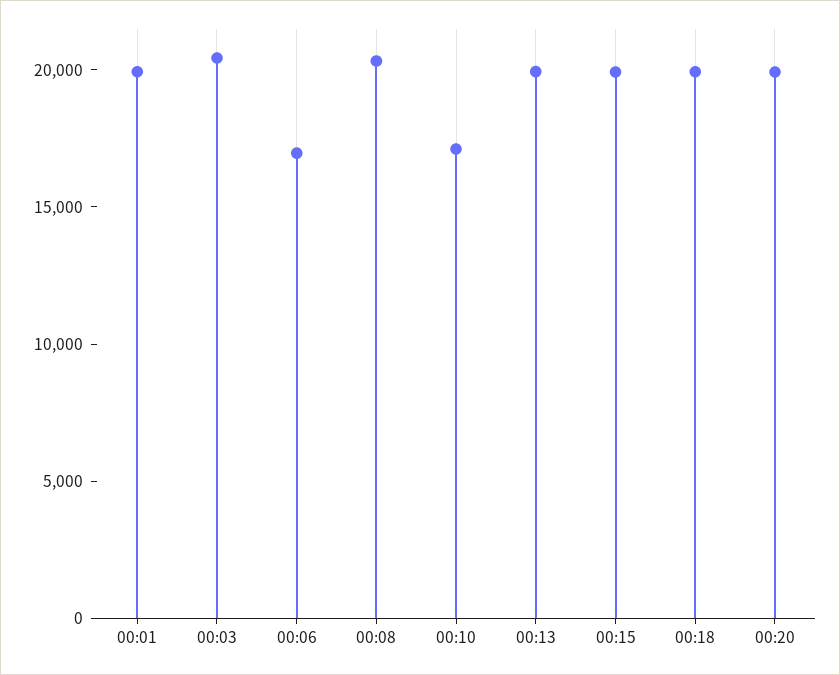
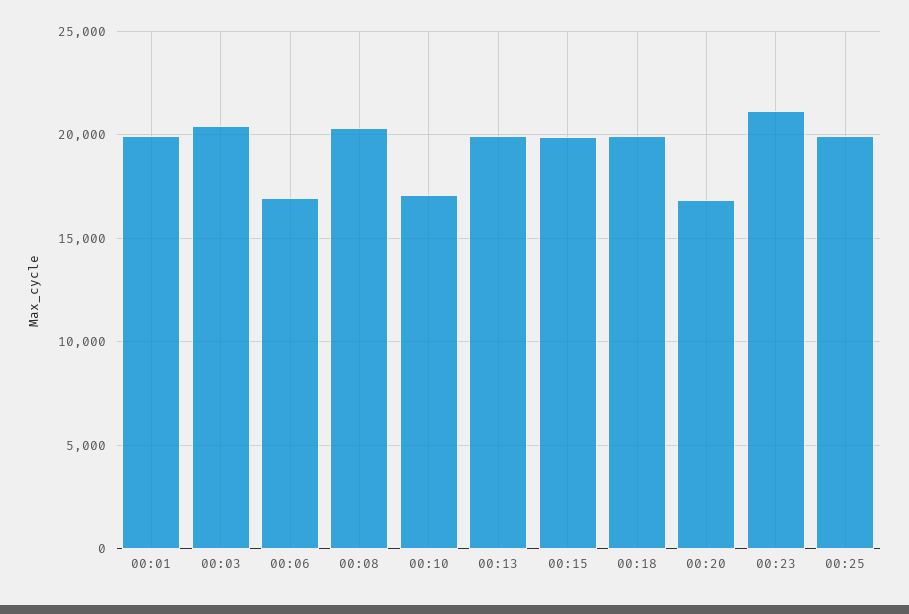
00:20: 20000 -> 17000
00:23: none -> 21000
00:25: none -> 20000

